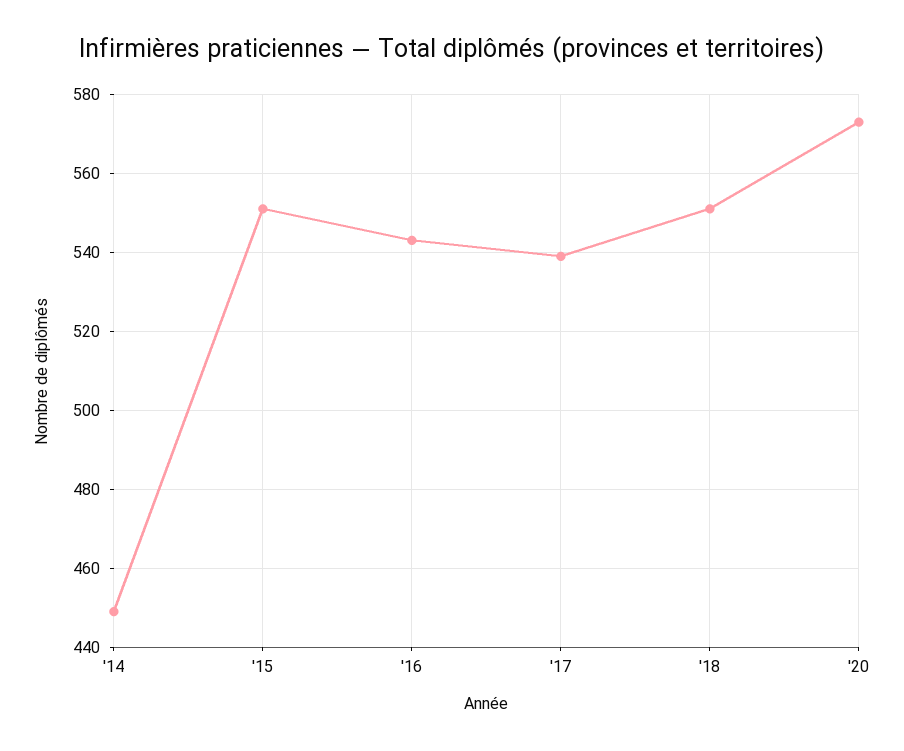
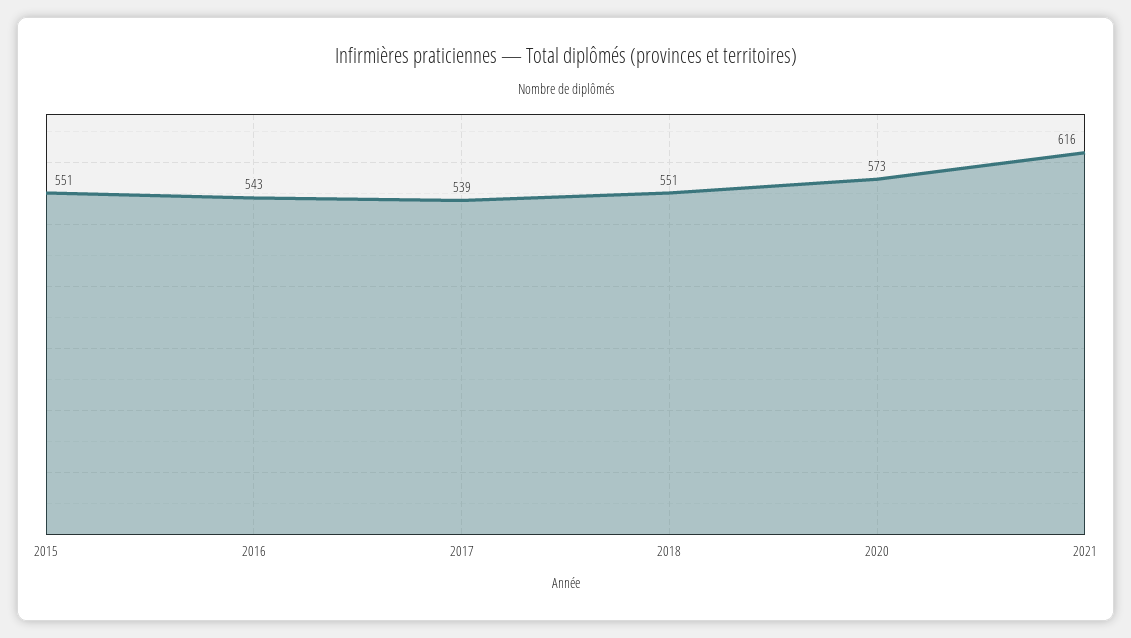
'14: 450 -> none
2021: none -> 616

